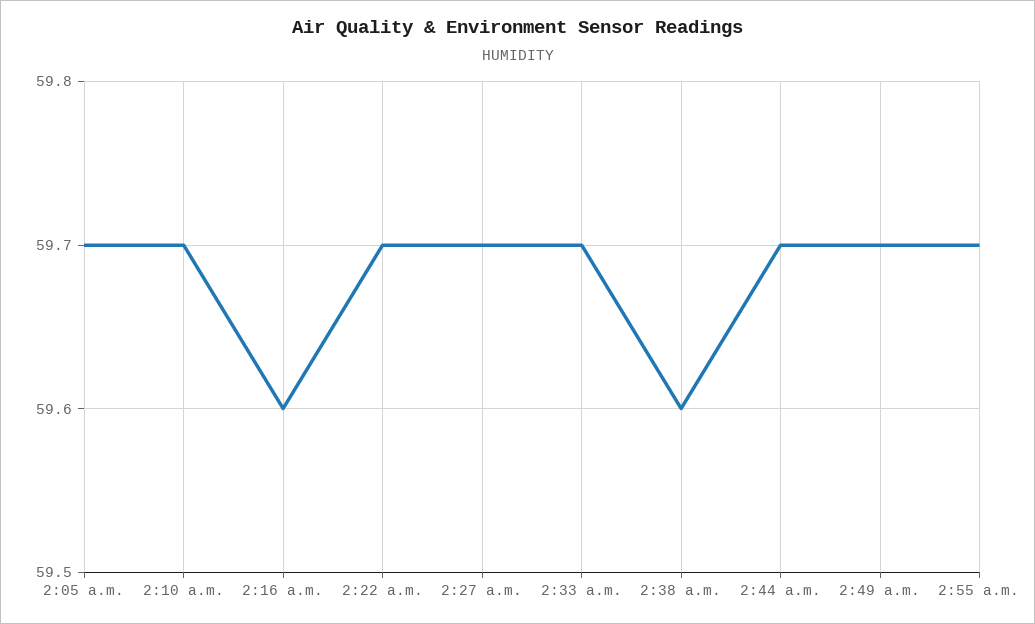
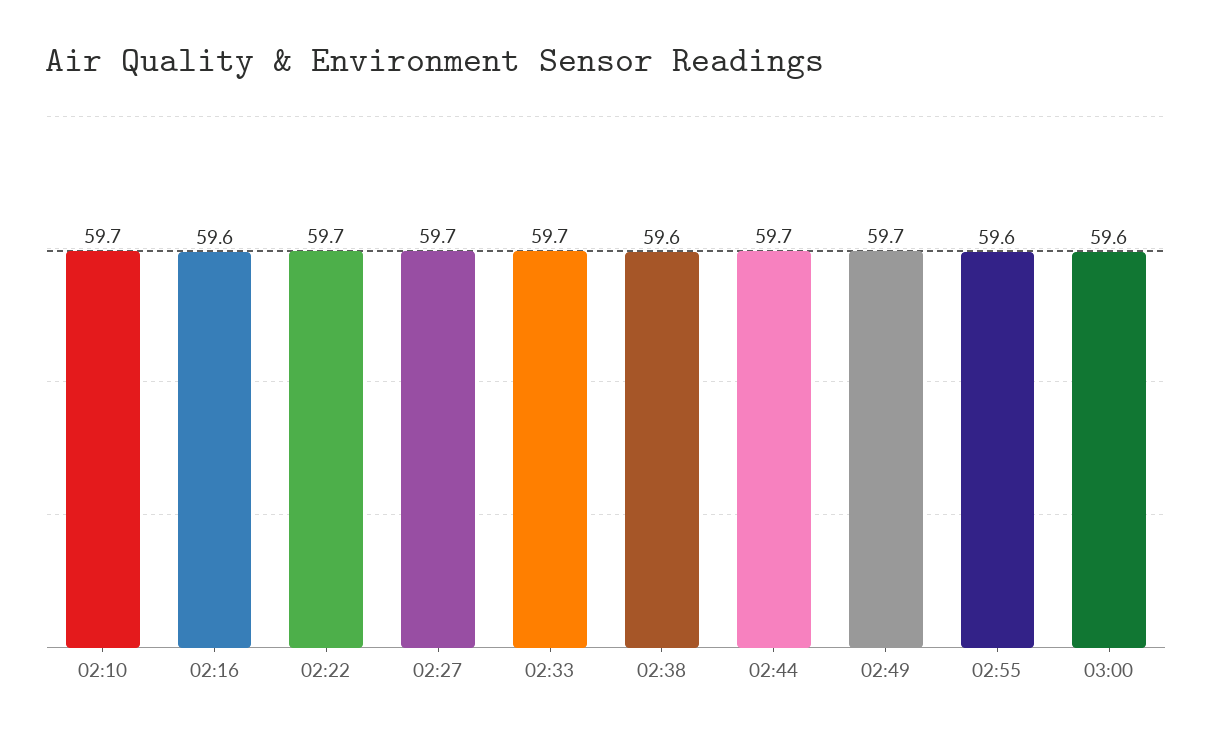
2:05 a.m.: 59.7 -> none
2:55 a.m.: 59.7 -> 59.6
03:00: none -> 59.6

